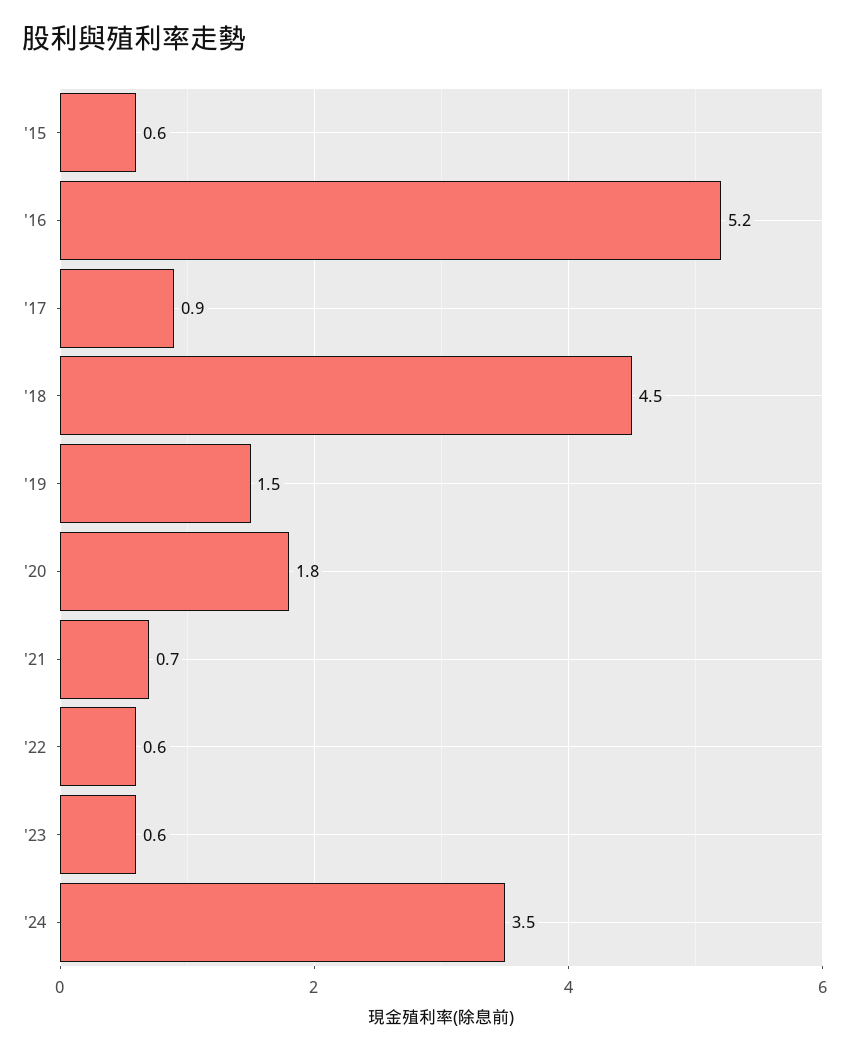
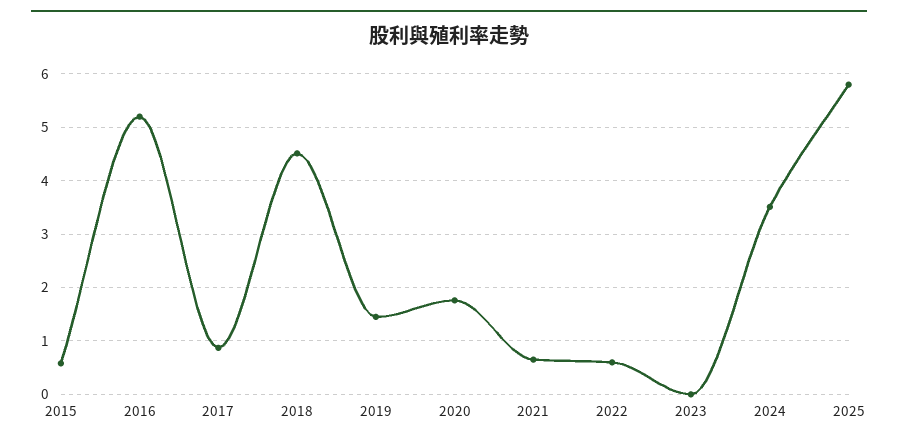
'23: 0.6 -> 0
2025: none -> 5.8

